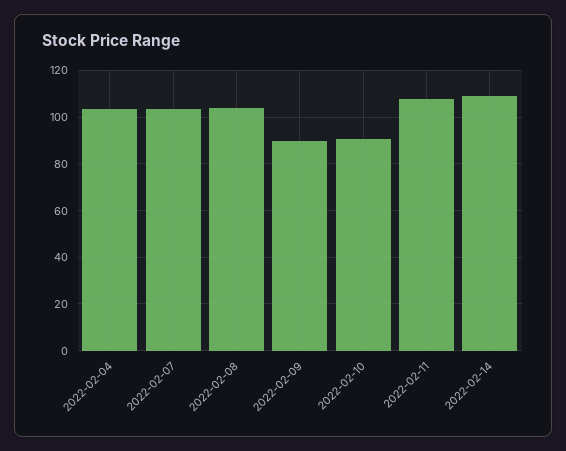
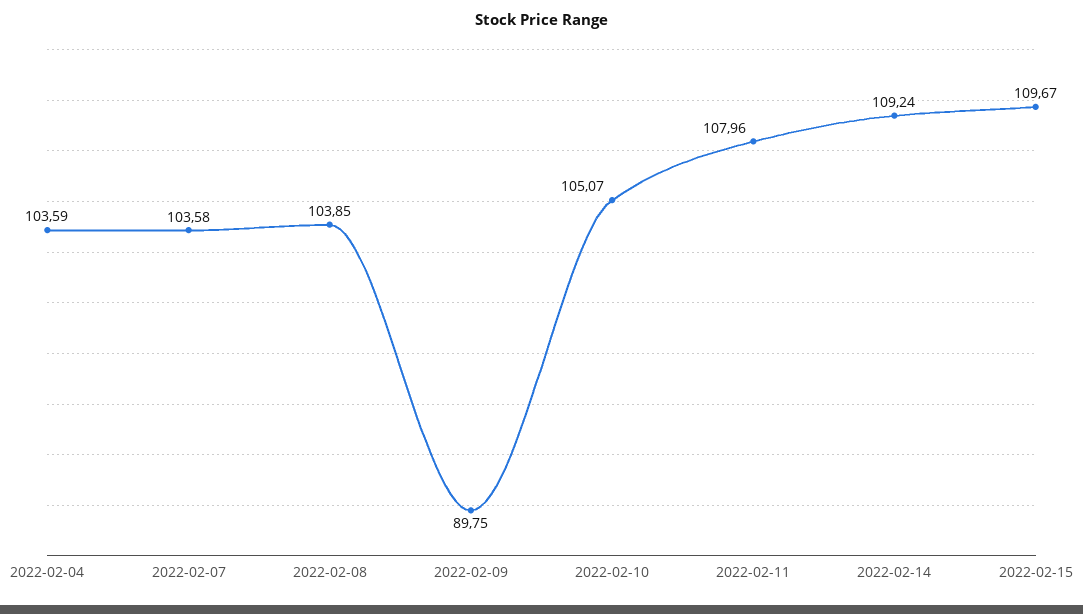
2022-02-10: 90 -> 105.07
2022-02-15: none -> 109.67

